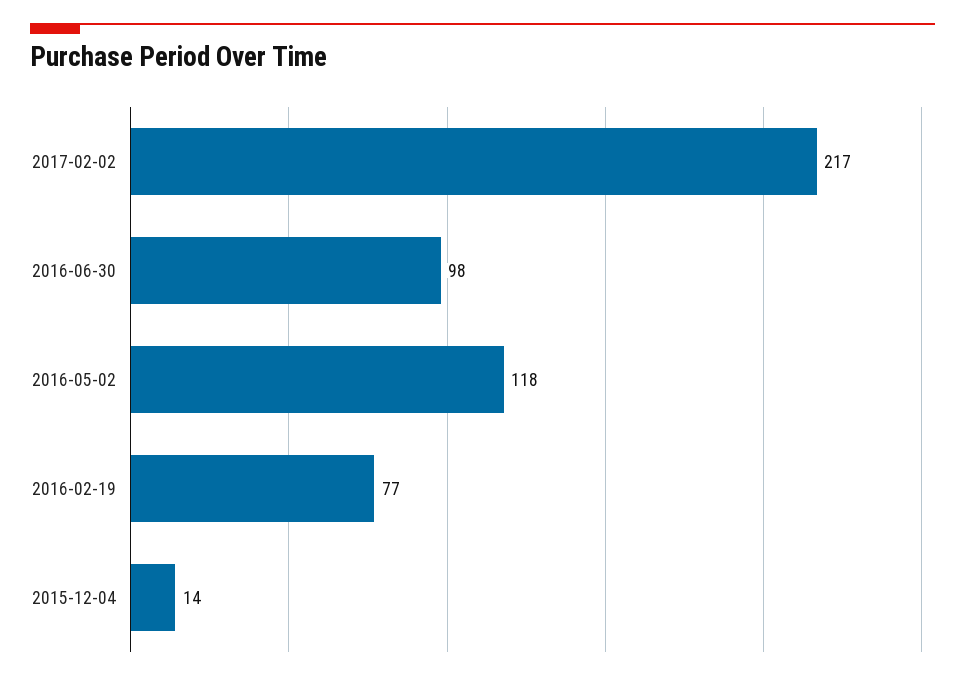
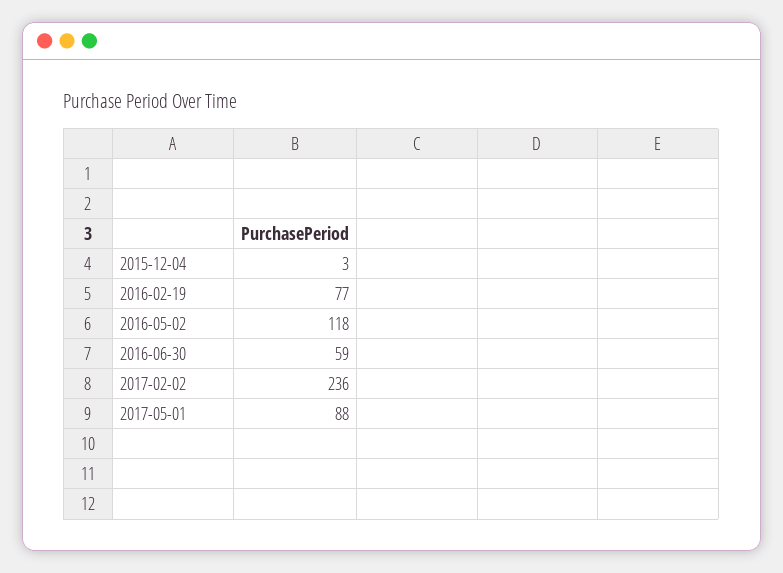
2017-02-02: 217 -> 236
2016-06-30: 98 -> 59
2015-12-04: 14 -> 3
2017-05-01: none -> 88

